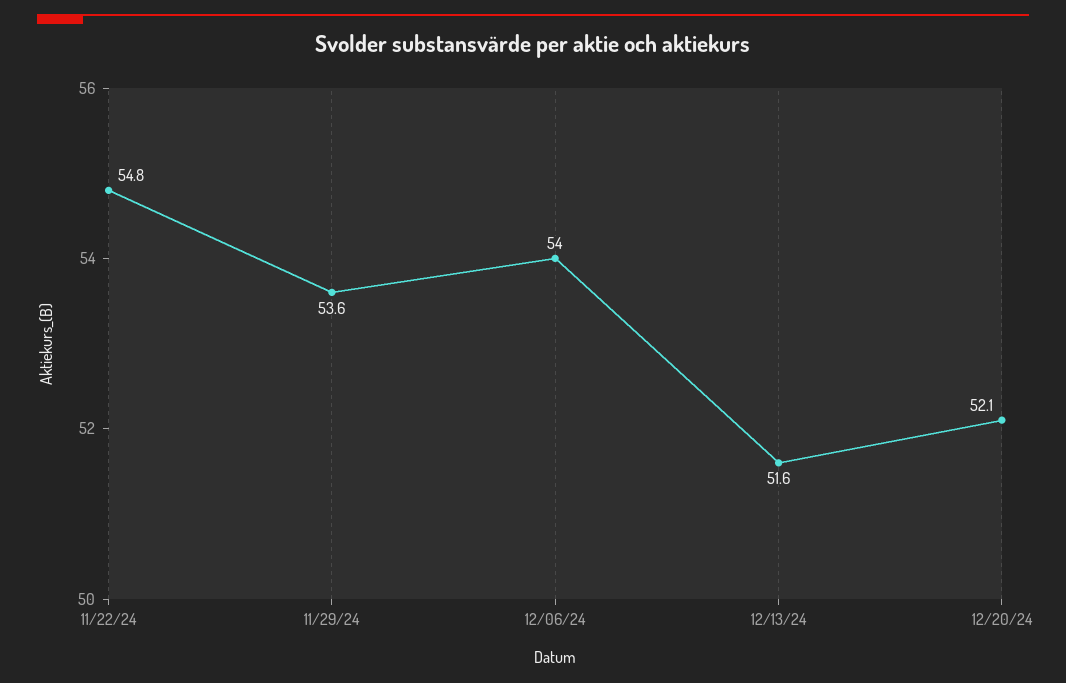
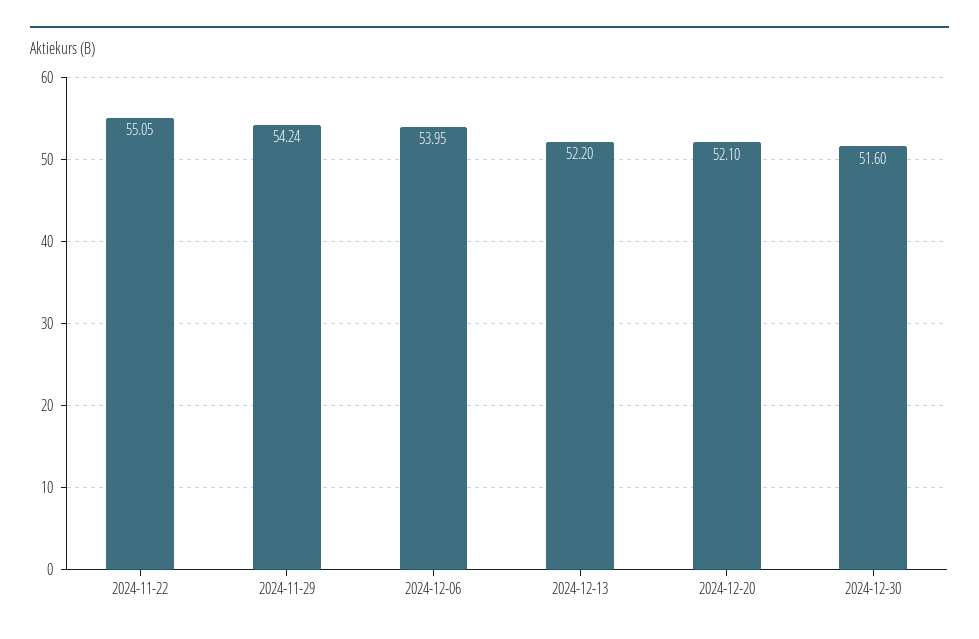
11/22/24: 54.8 -> 55.05
11/29/24: 53.6 -> 54.24
12/13/24: 51.6 -> 52.2
2024-12-30: none -> 51.6

